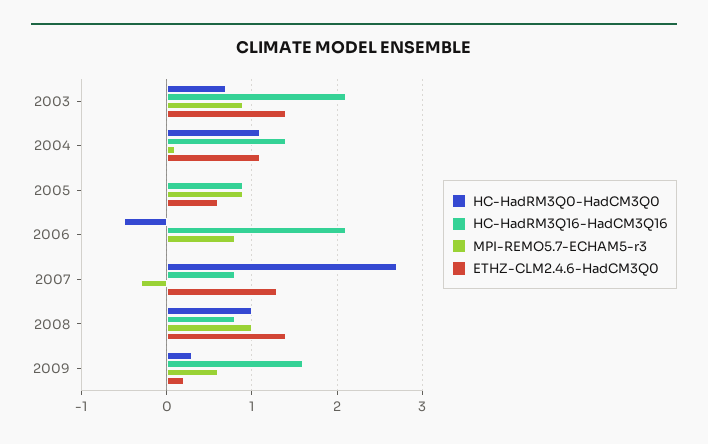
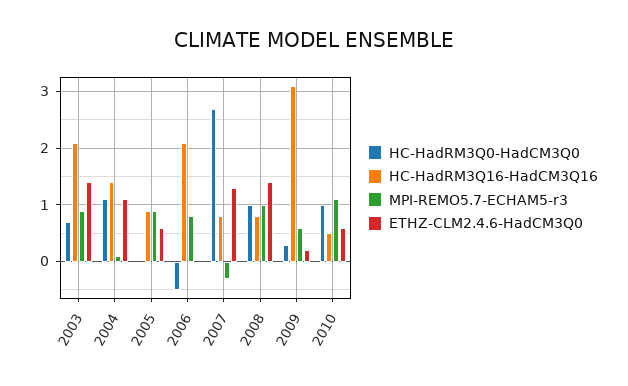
HC-HadRM3Q16-HadCM3Q16, 2009: 1.6 -> 3
HC-HadRM3Q0-HadCM3Q0, 2010: none -> 1
HC-HadRM3Q16-HadCM3Q16, 2010: none -> 0.5
MPI-REMO5.7-ECHAM5-r3, 2010: none -> 1
ETHZ-CLM2.4.6-HadCM3Q0, 2010: none -> 0.5

